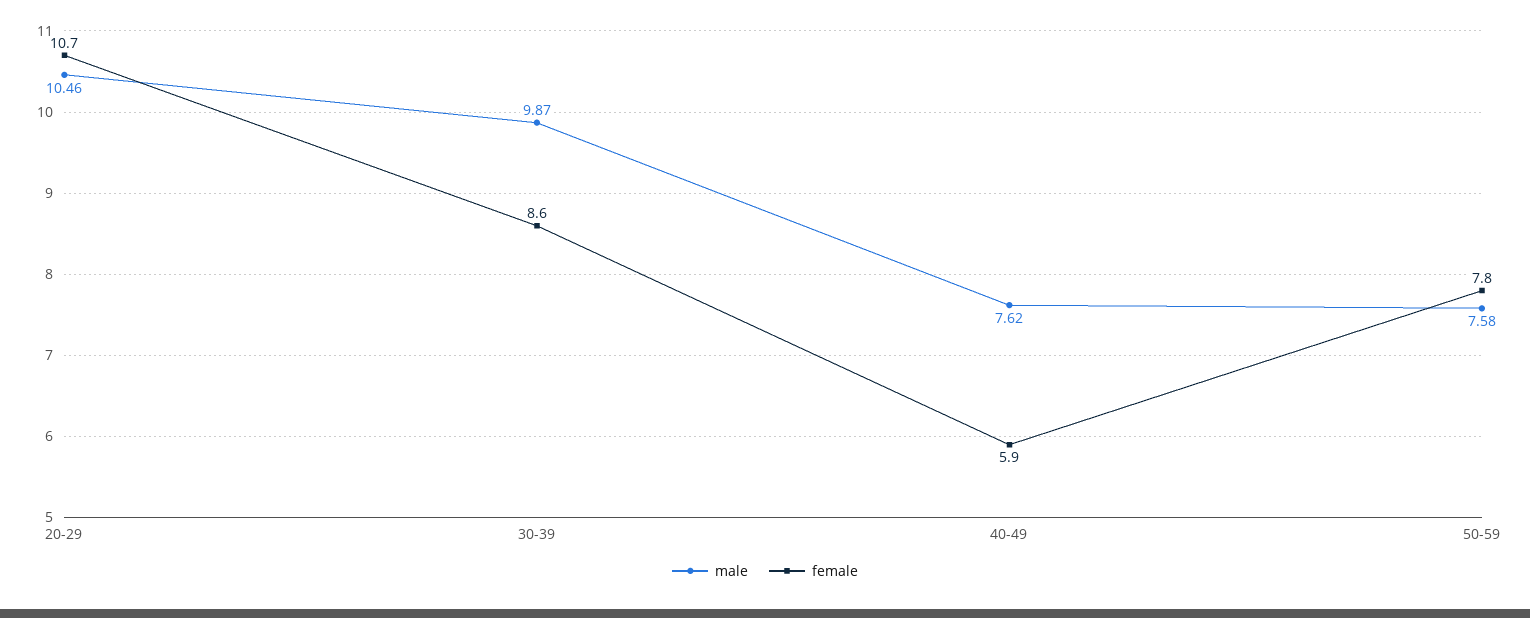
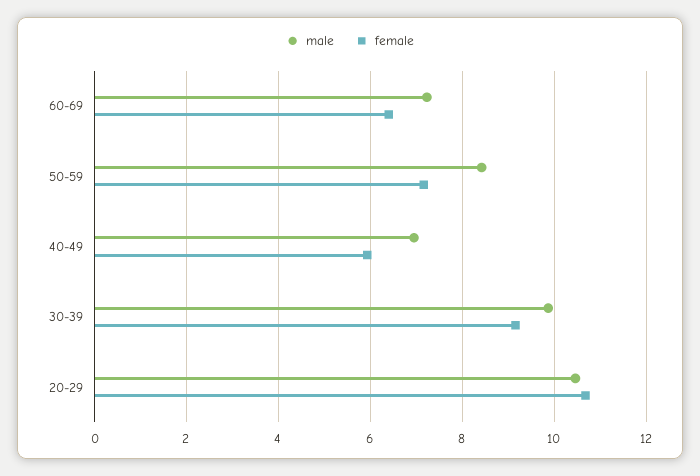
female, 30-39: 8.6 -> 9.2
male, 40-49: 7.62 -> 7
male, 50-59: 7.58 -> 8.4
female, 50-59: 7.8 -> 7.2
male, 60-69: none -> 7.2
female, 60-69: none -> 6.4

